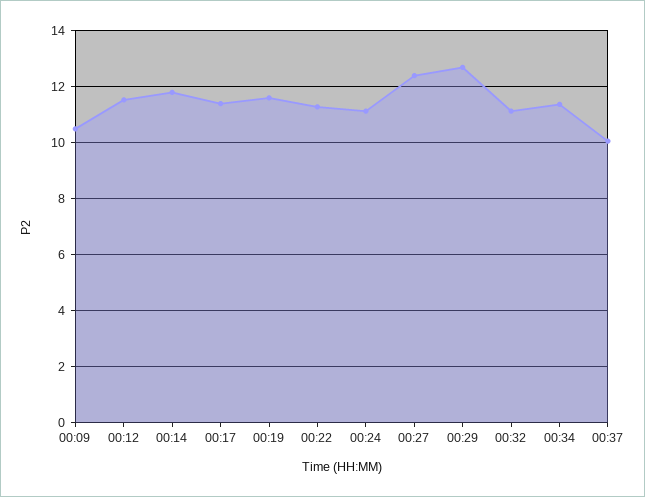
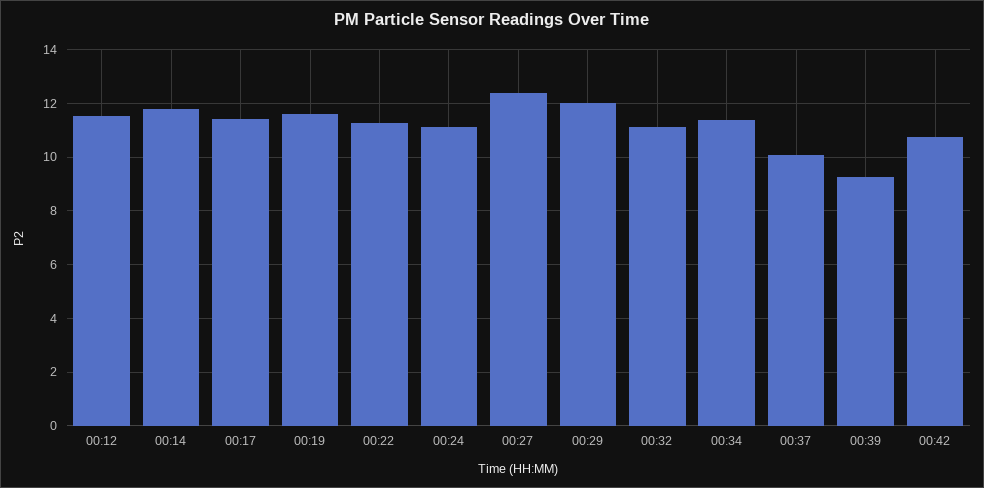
00:09: 10.5 -> none
00:29: 12.75 -> 12
00:39: none -> 9.25
00:42: none -> 10.75

